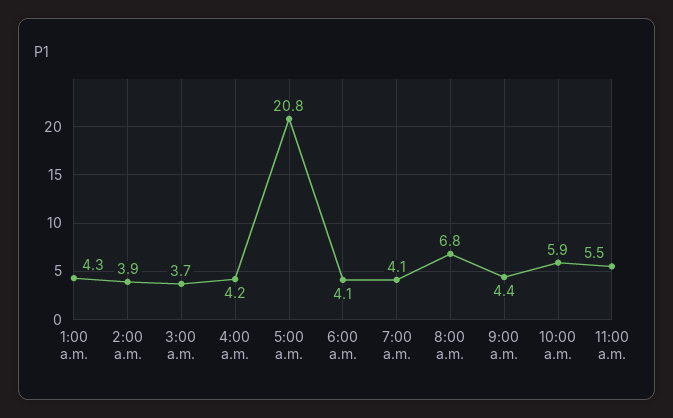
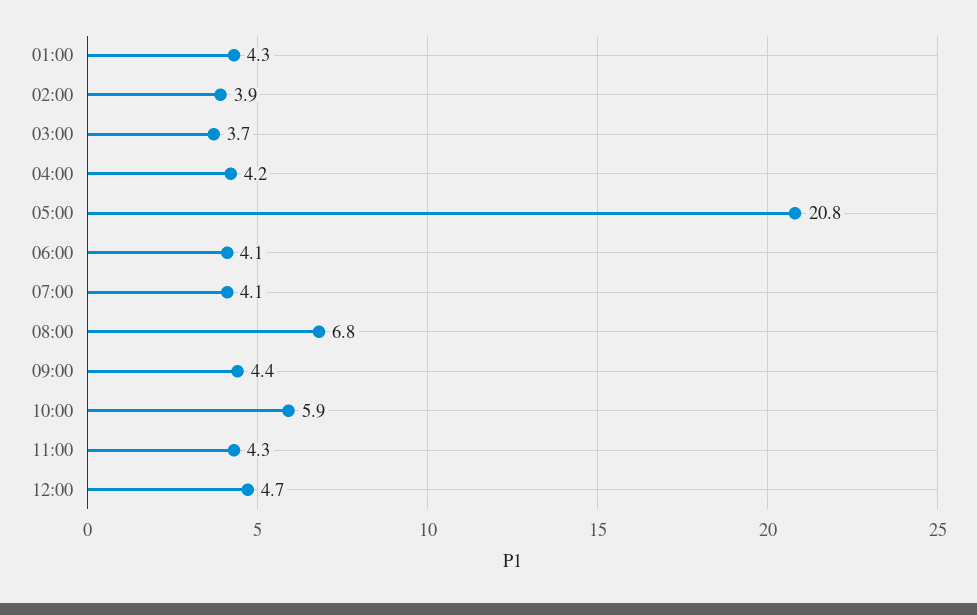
11:00 a.m.: 5.5 -> 4.3
12:00: none -> 4.7

